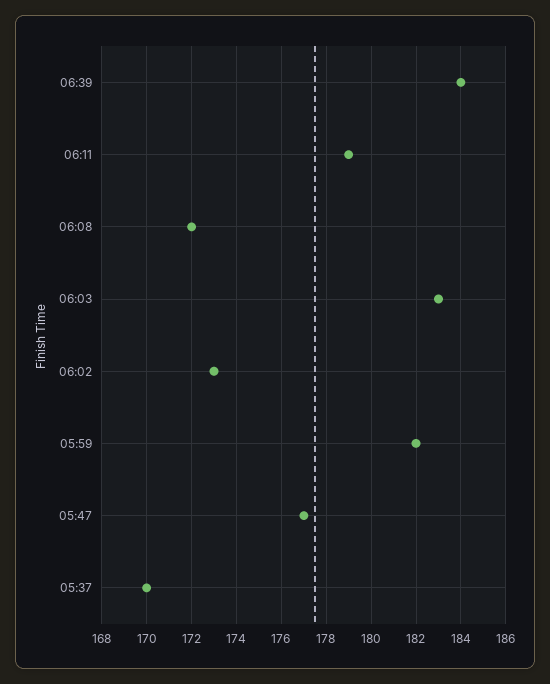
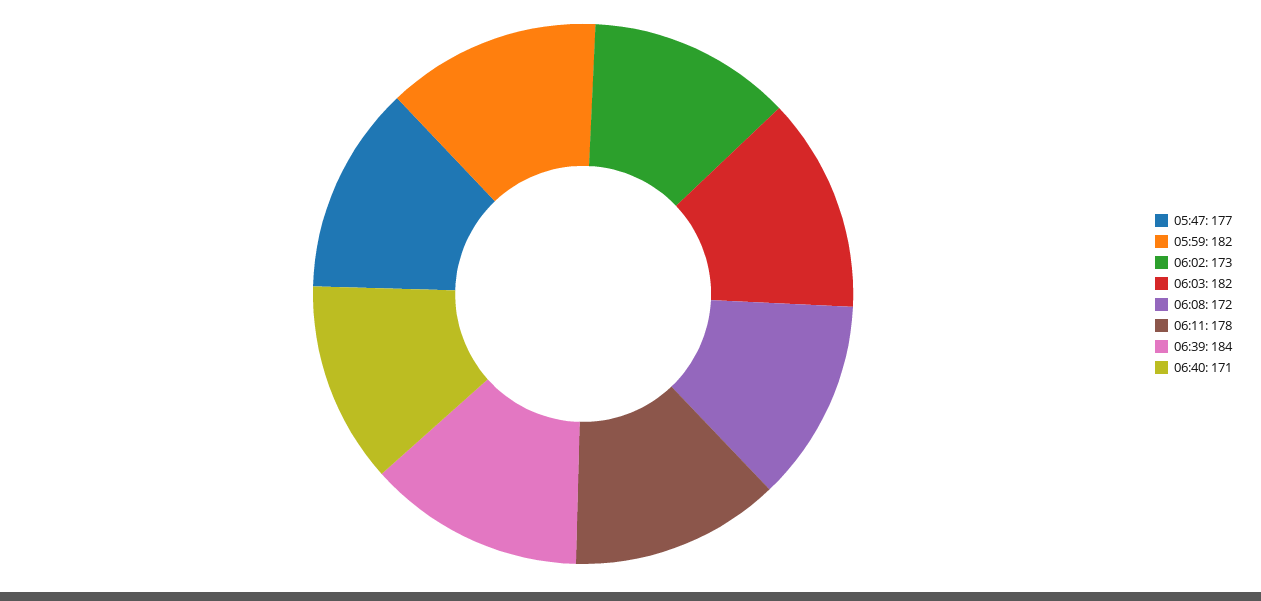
06:11: 179 -> 178
06:03: 183 -> 182
05:37: 170 -> none
06:40: none -> 171

